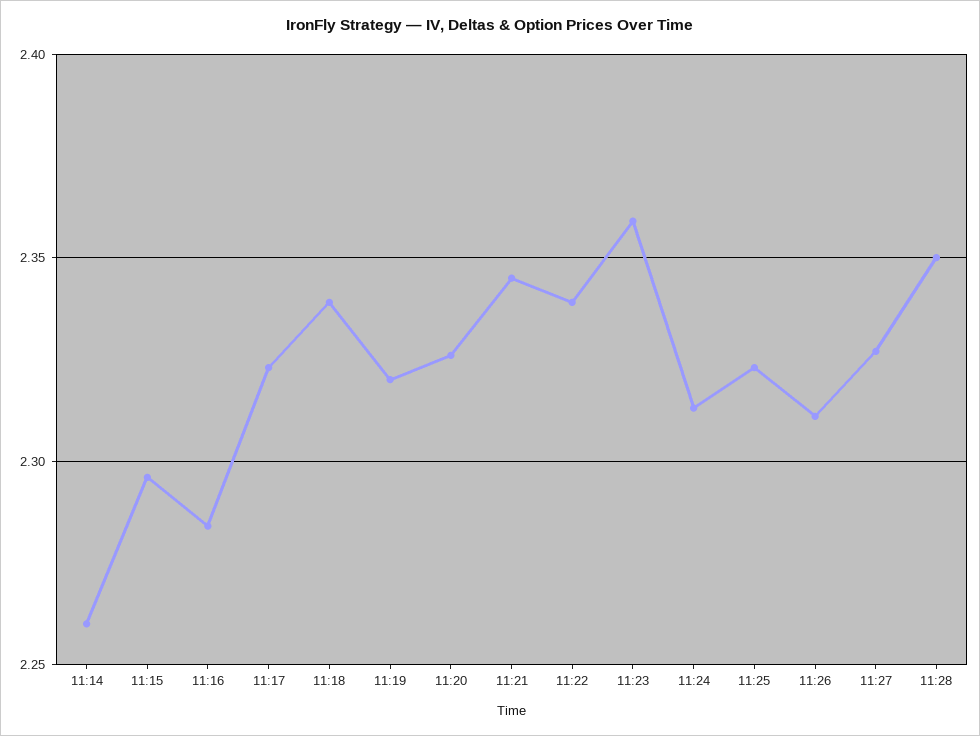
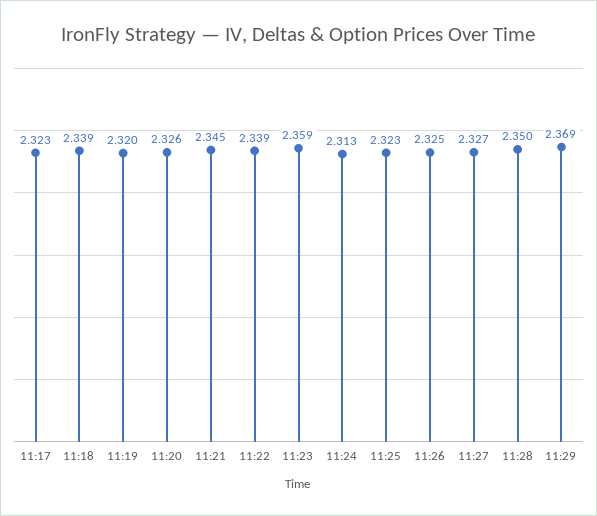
11:14: 2.26 -> none
11:15: 2.295 -> none
11:16: 2.285 -> none
11:26: 2.31 -> 2.325
11:29: none -> 2.369

